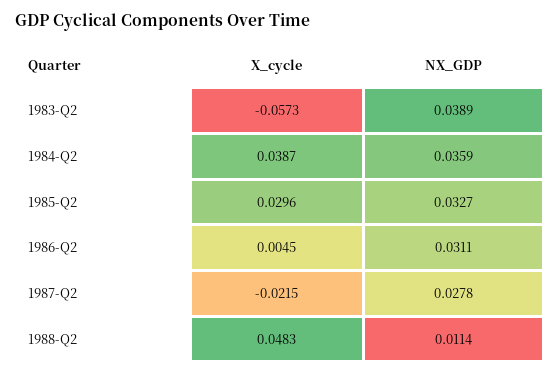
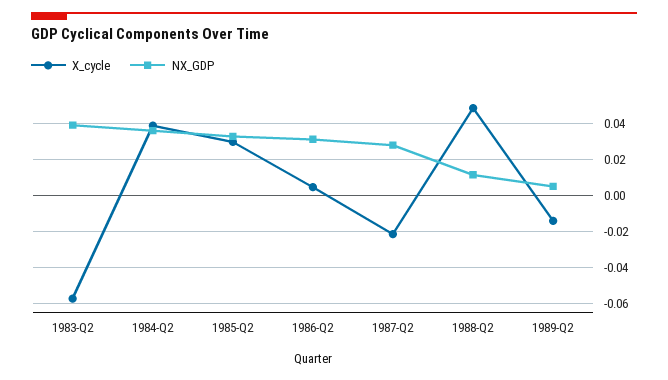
X_cycle, 1989-Q2: none -> -0.015
NX_GDP, 1989-Q2: none -> 0.005

